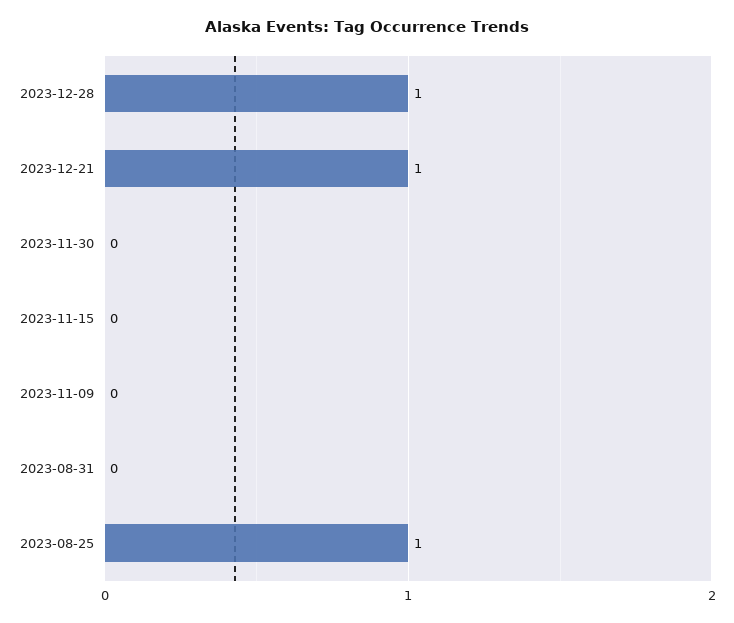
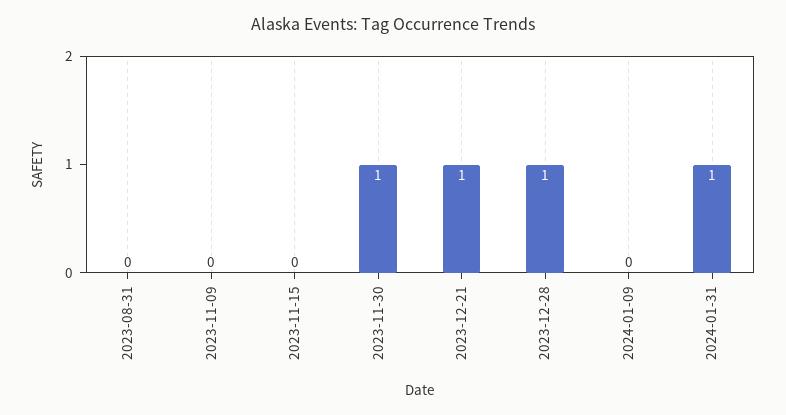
2023-11-30: 0 -> 1
2023-08-25: 1 -> none
2024-01-09: none -> 0
2024-01-31: none -> 1

